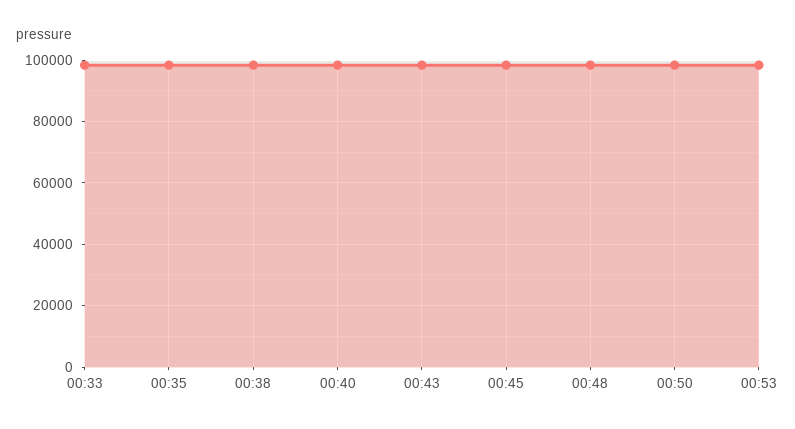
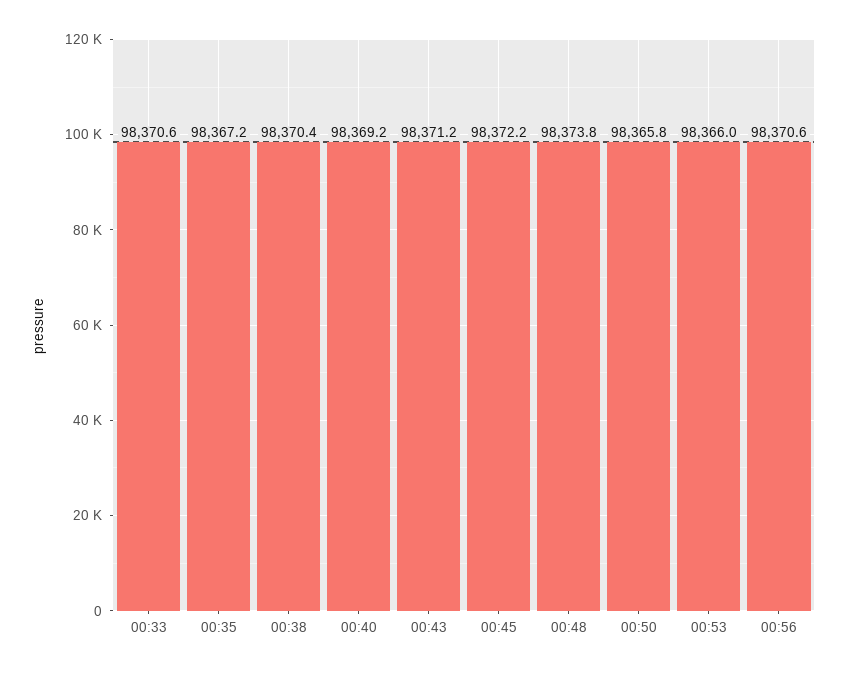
00:56: none -> 98370.6

